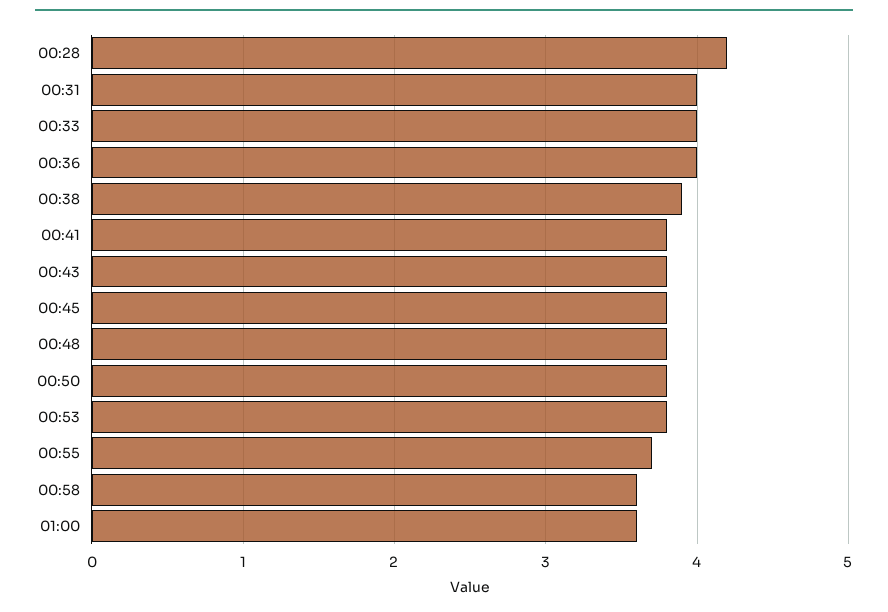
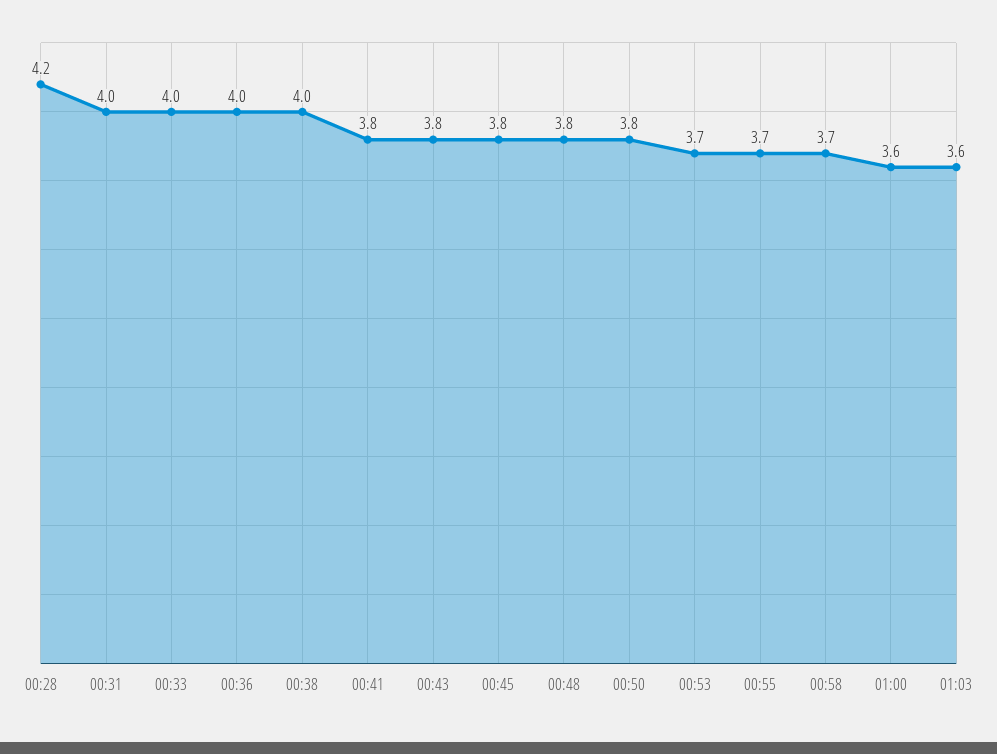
00:38: 3.9 -> 4
00:53: 3.8 -> 3.7
00:58: 3.6 -> 3.7
01:03: none -> 3.6

